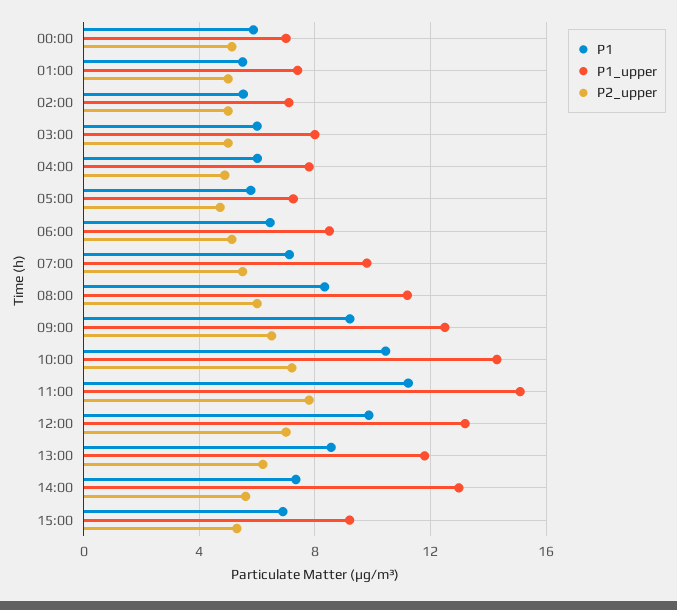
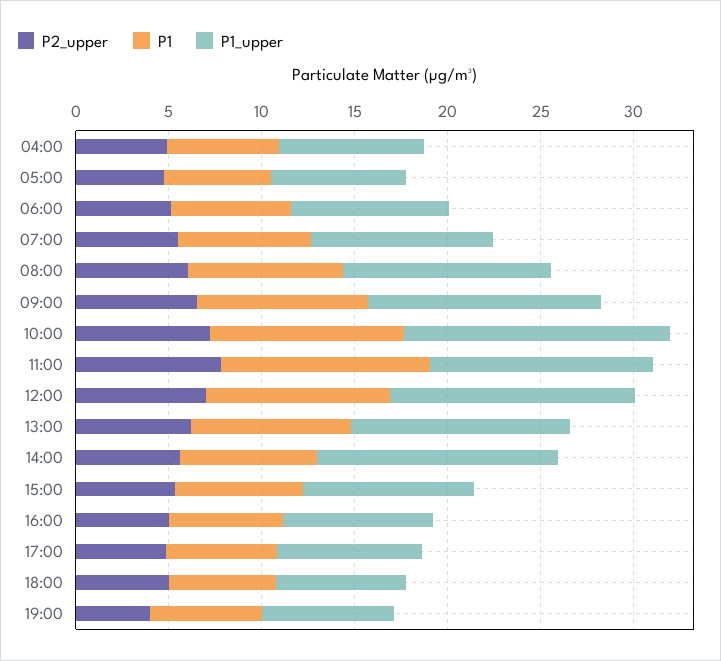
P1, 00:00: 6 -> none
P1_upper, 00:00: 7 -> none
P2_upper, 00:00: 5 -> none
P1, 01:00: 5.5 -> none
P1_upper, 01:00: 7.5 -> none
P2_upper, 01:00: 5 -> none
P1, 02:00: 5.5 -> none
P1_upper, 02:00: 7 -> none
P2_upper, 02:00: 5 -> none
P1, 03:00: 6 -> none
P1_upper, 03:00: 8 -> none
P2_upper, 03:00: 5 -> none
P1_upper, 11:00: 15 -> 12
P2_upper, 16:00: none -> 5
P1, 16:00: none -> 6
P1_upper, 16:00: none -> 8
P2_upper, 17:00: none -> 5
P1, 17:00: none -> 6
P1_upper, 17:00: none -> 8
P2_upper, 18:00: none -> 5
P1, 18:00: none -> 6
P1_upper, 18:00: none -> 7
P2_upper, 19:00: none -> 4
P1, 19:00: none -> 6
P1_upper, 19:00: none -> 7

